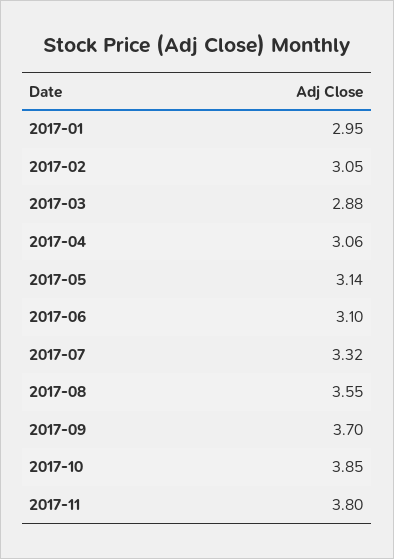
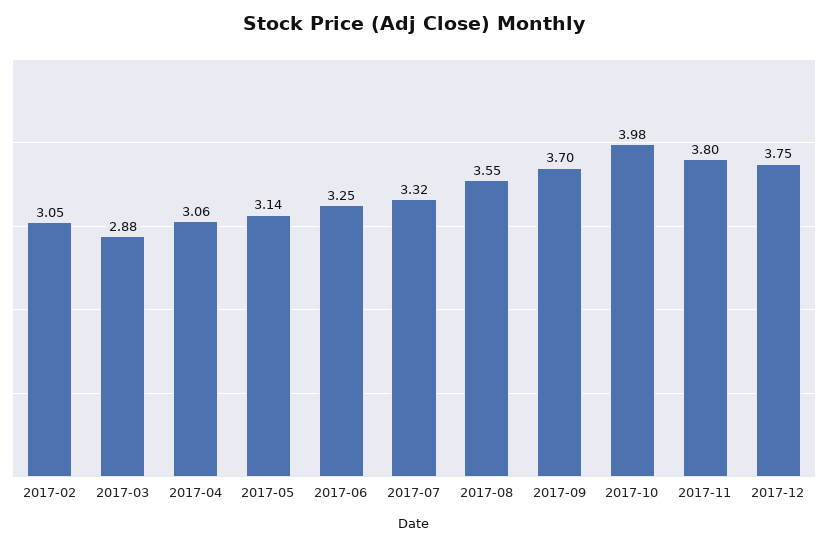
2017-01: 2.95 -> none
2017-06: 3.1 -> 3.25
2017-10: 3.85 -> 3.98
2017-12: none -> 3.75

